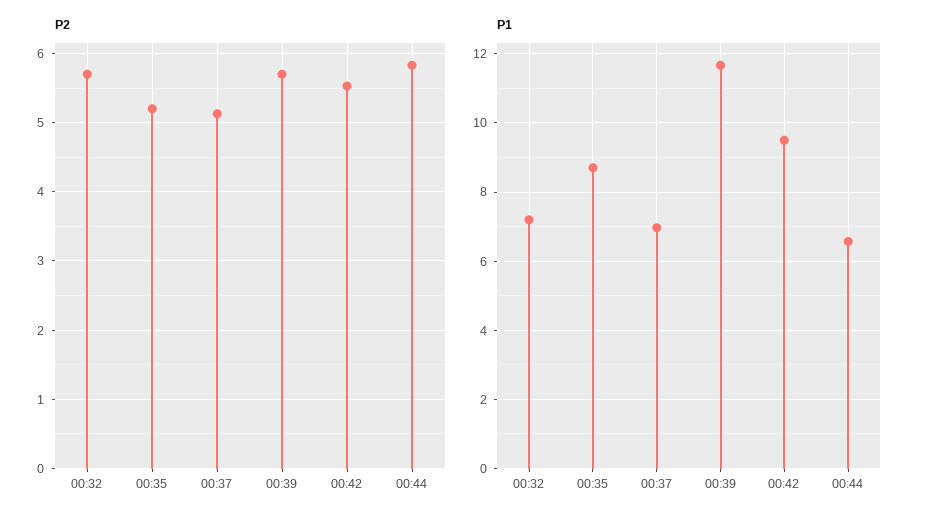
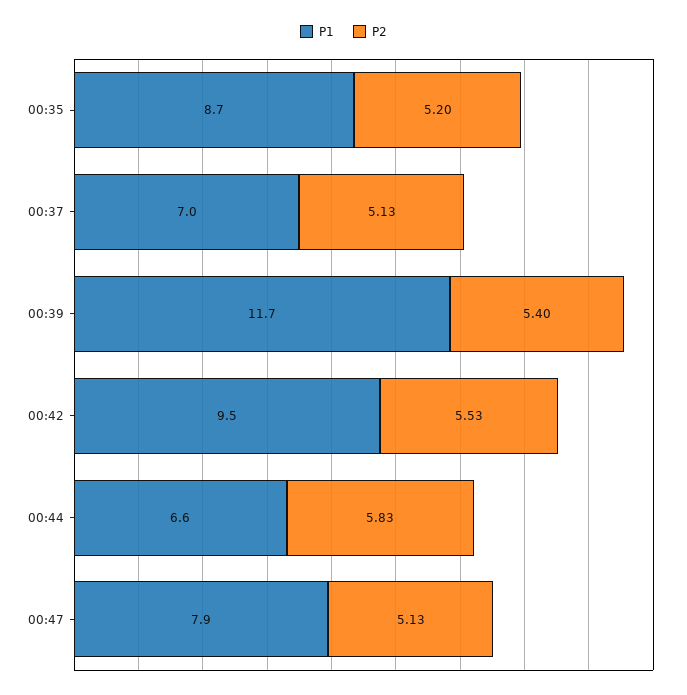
P2, 00:32: 5.7 -> none
P2, 00:39: 5.7 -> 5.4
P1, 00:32: 7.2 -> none
P1, 00:47: none -> 7.9
P2, 00:47: none -> 5.13

